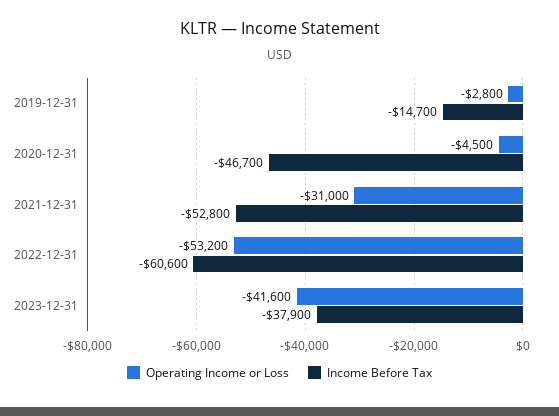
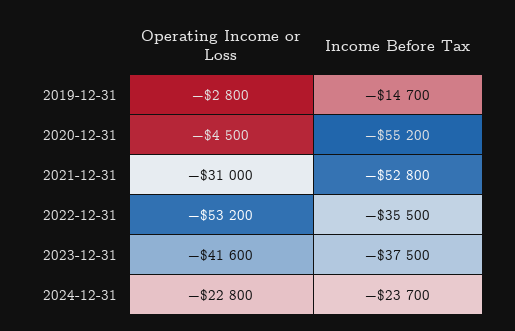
Income Before Tax, 2020-12-31: -46700 -> -55200
Income Before Tax, 2022-12-31: -60600 -> -35500
Income Before Tax, 2023-12-31: -37900 -> -37500
Operating Income or Loss, 2024-12-31: none -> -22800
Income Before Tax, 2024-12-31: none -> -23700

